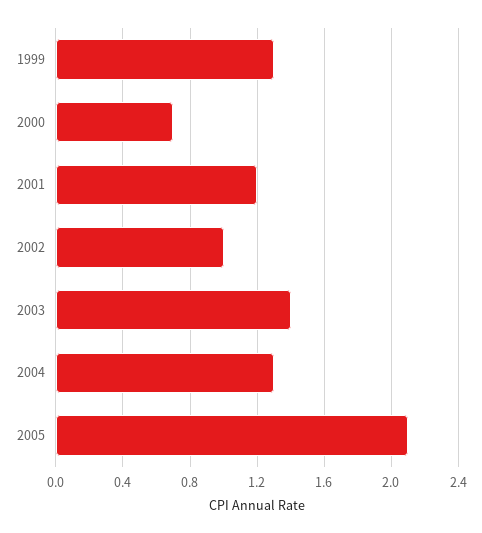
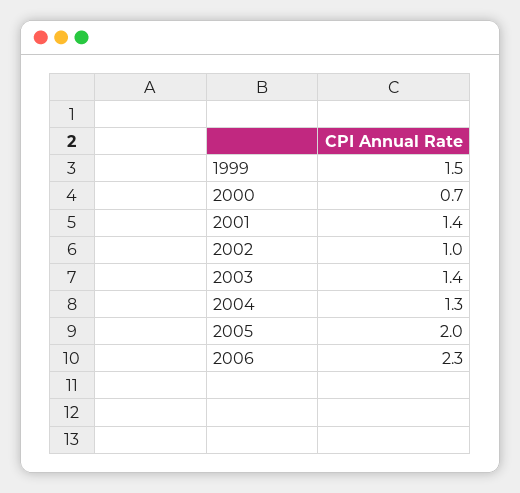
1999: 1.3 -> 1.5
2001: 1.2 -> 1.4
2005: 2.1 -> 2
2006: none -> 2.3

